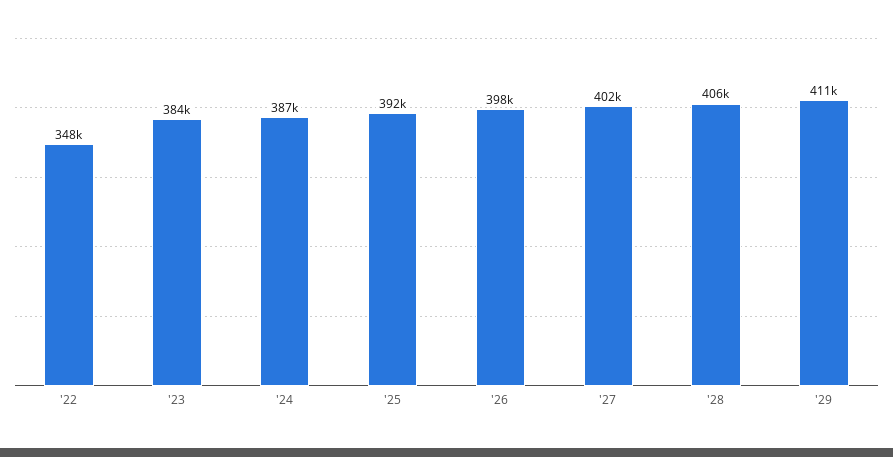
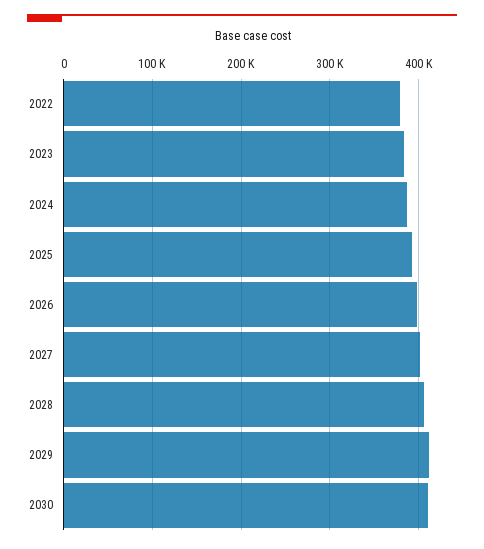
'22: 348000 -> 380000
2030: none -> 410000

